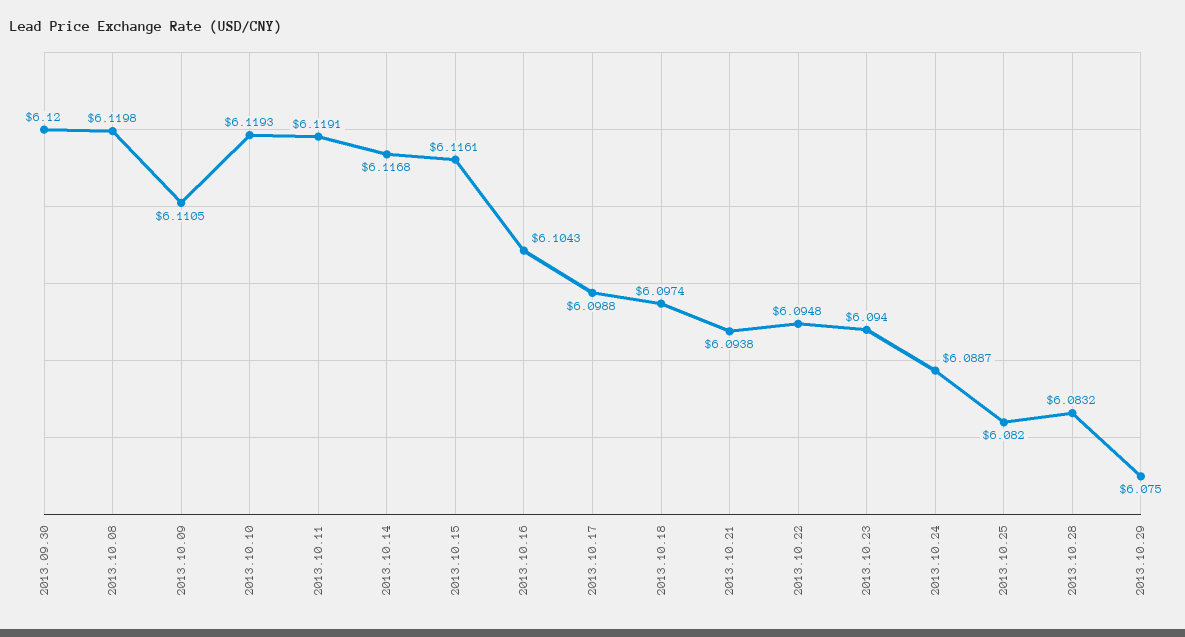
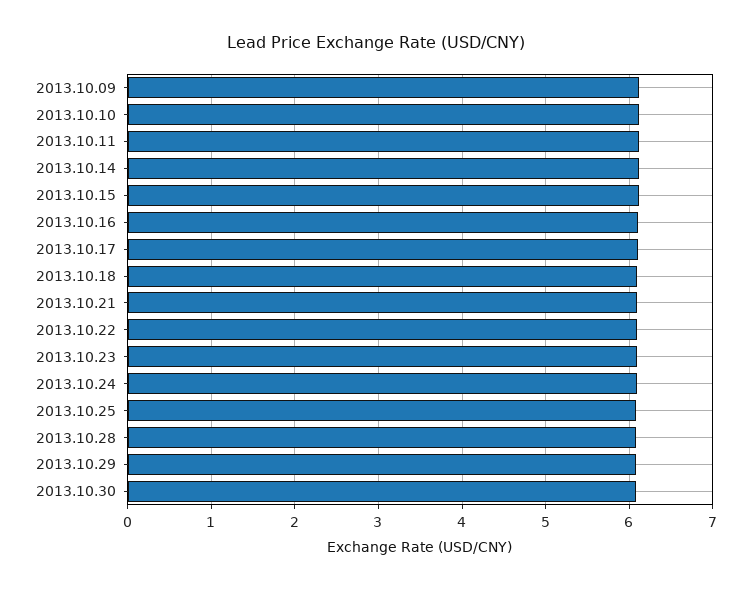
2013.09.30: 6.12 -> none
2013.10.08: 6.1198 -> none
2013.10.30: none -> 6.1

